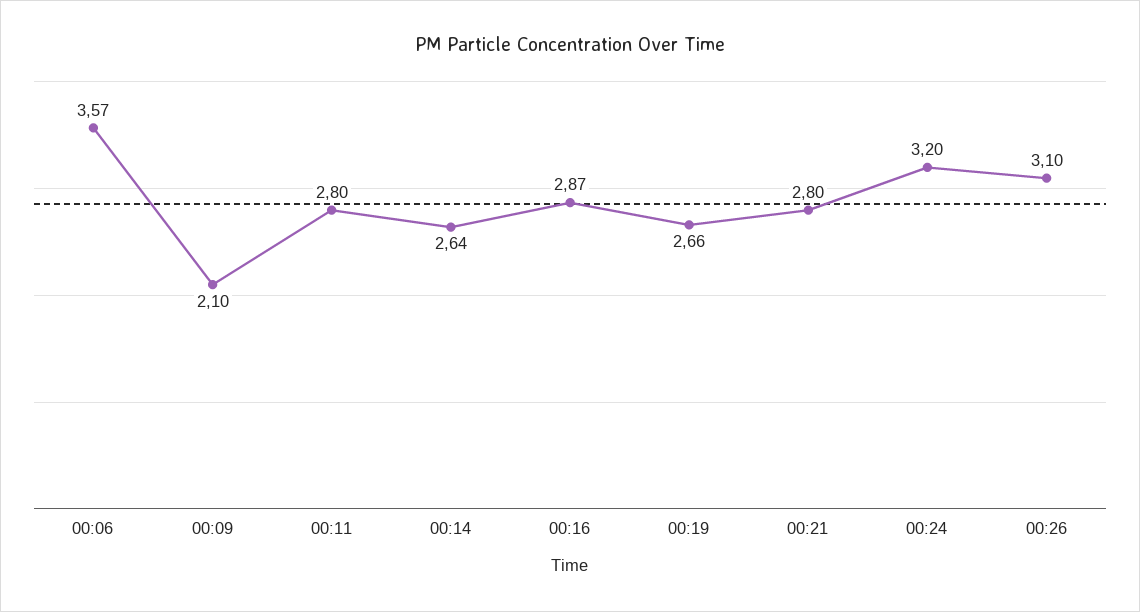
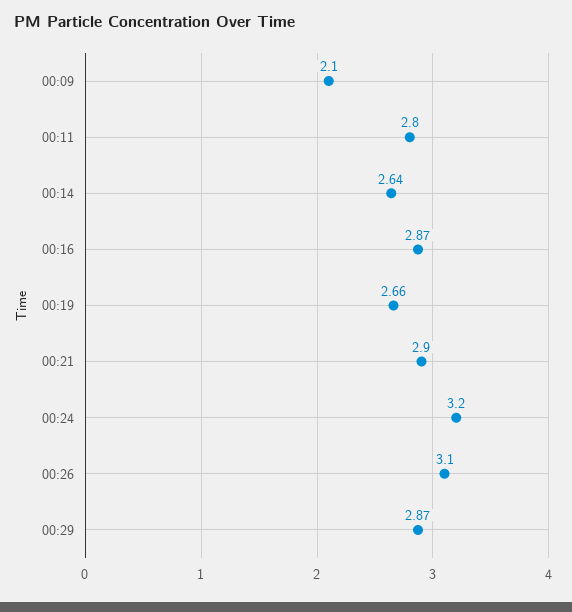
00:06: 3.57 -> none
00:21: 2.8 -> 2.9
00:29: none -> 2.87

